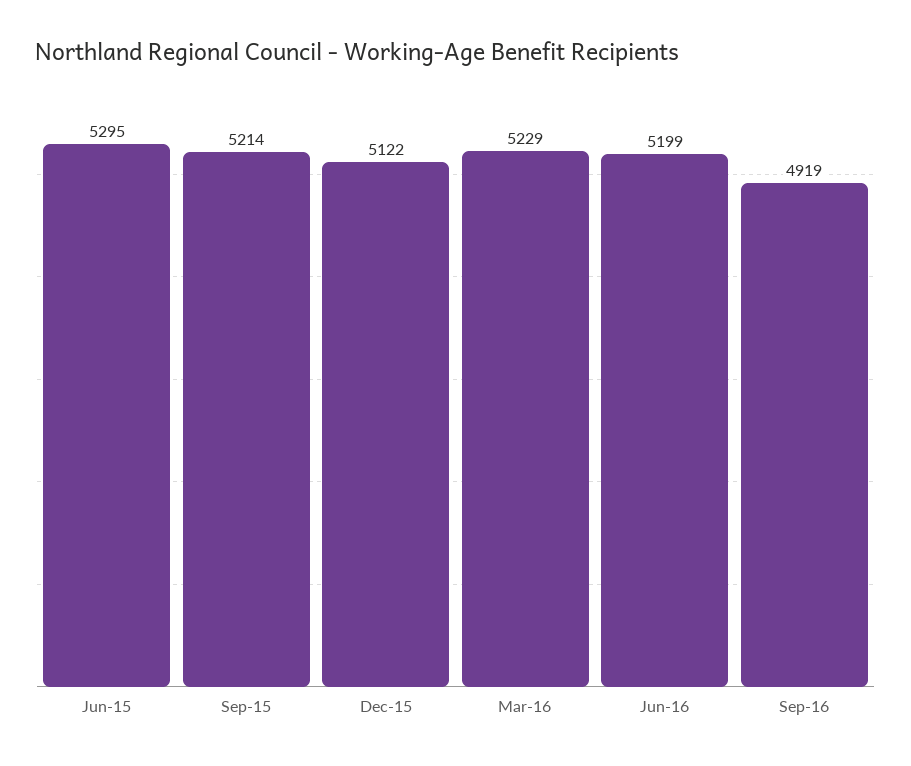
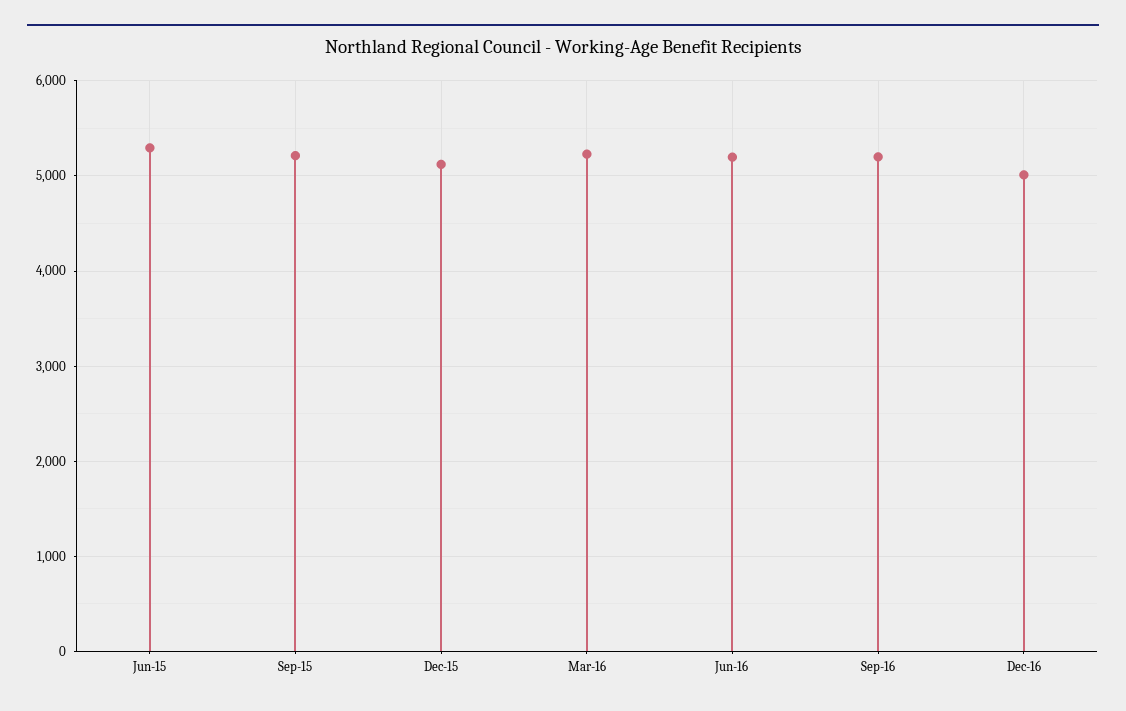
Sep-16: 4919 -> 5200
Dec-16: none -> 5000

